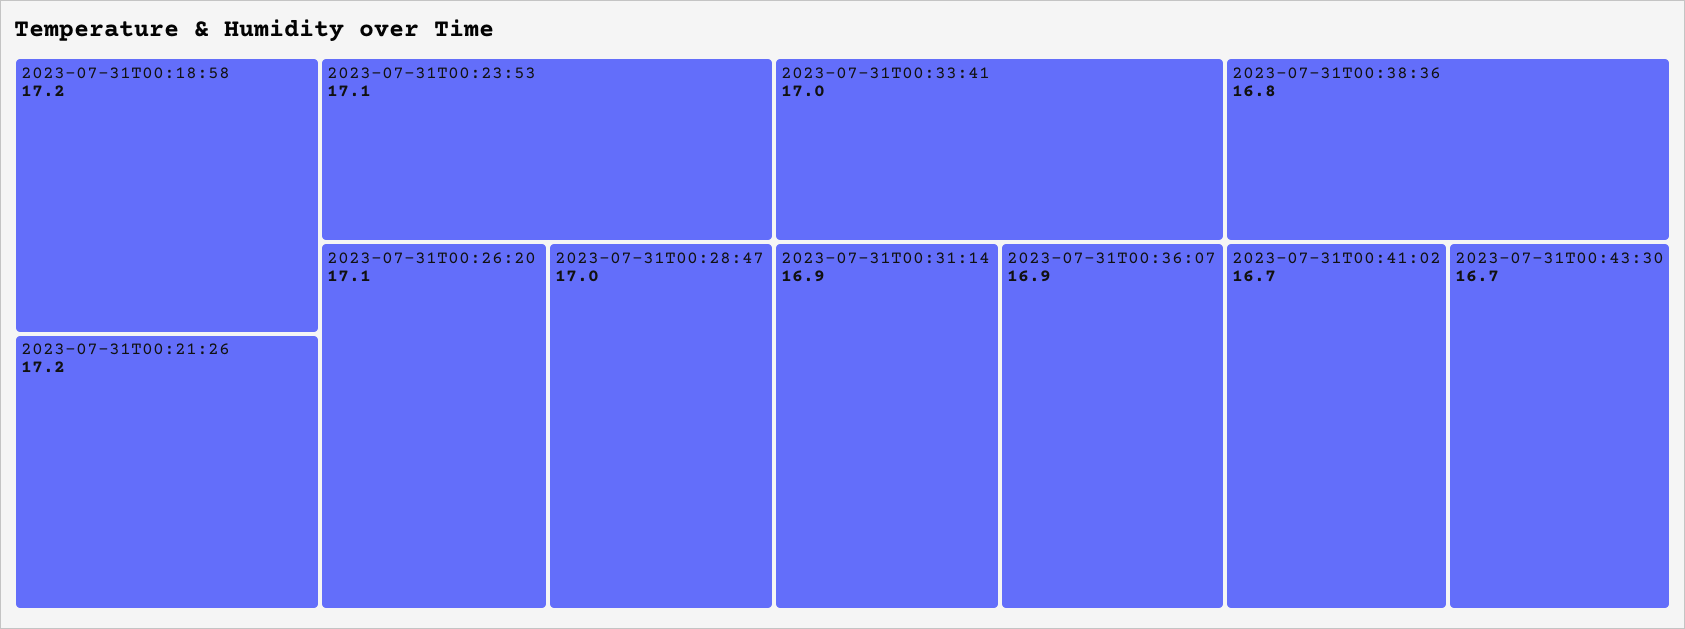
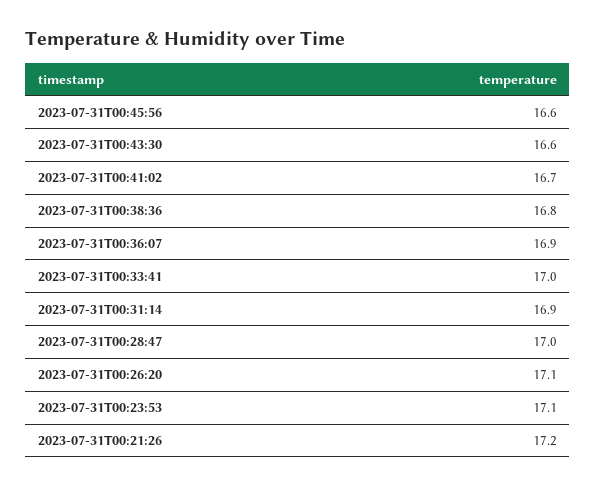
2023-07-31T00:18:58: 17.2 -> none
2023-07-31T00:43:30: 16.7 -> 16.6
2023-07-31T00:45:56: none -> 16.6

